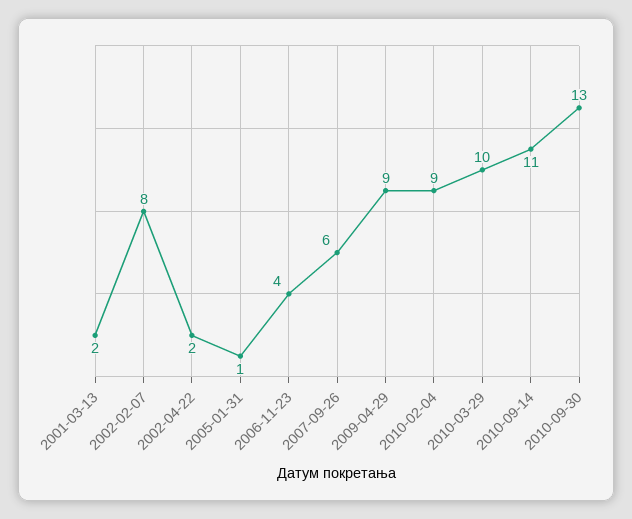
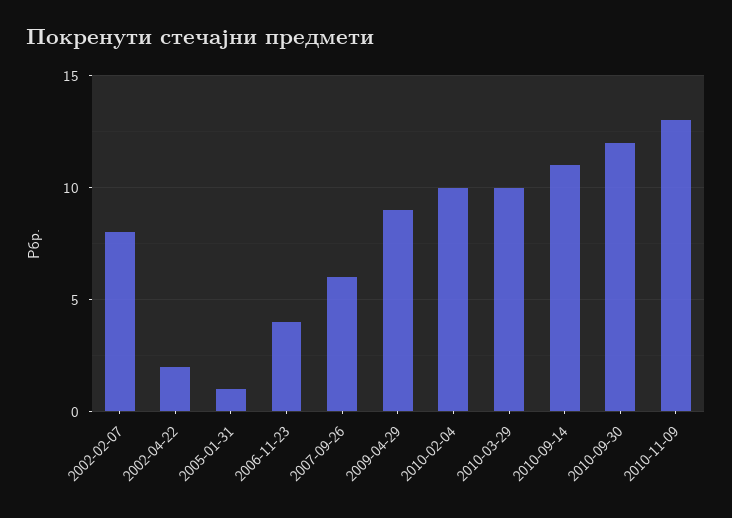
2001-03-13: 2 -> none
2010-02-04: 9 -> 10
2010-09-30: 13 -> 12
2010-11-09: none -> 13

